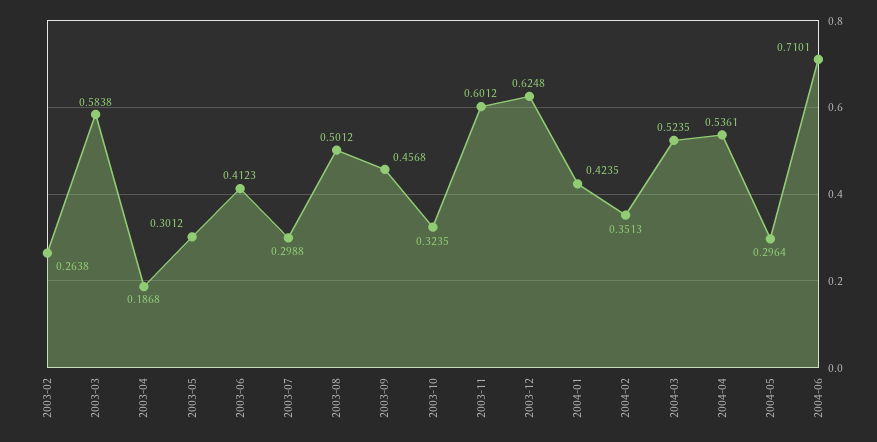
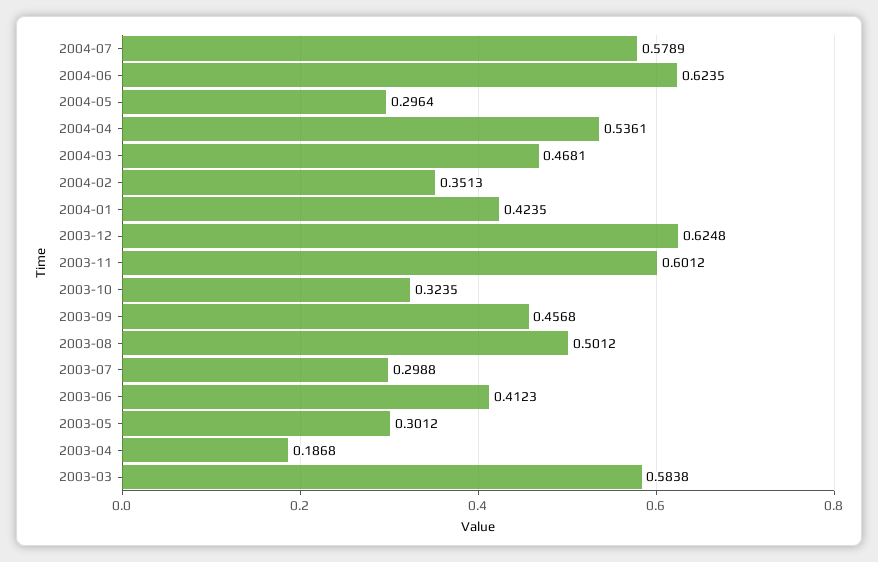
2003-02: 0.2638 -> none
2004-03: 0.5235 -> 0.4681
2004-06: 0.7101 -> 0.6235
2004-07: none -> 0.5789

